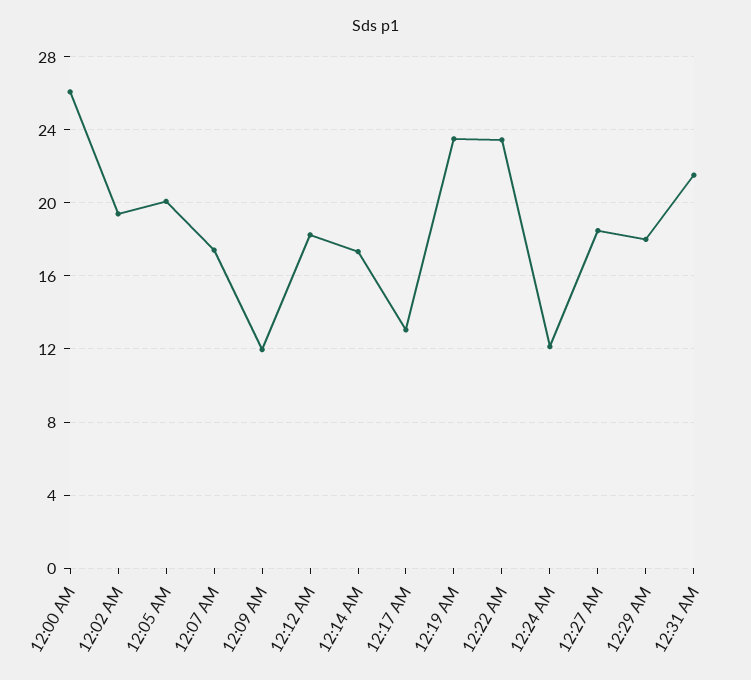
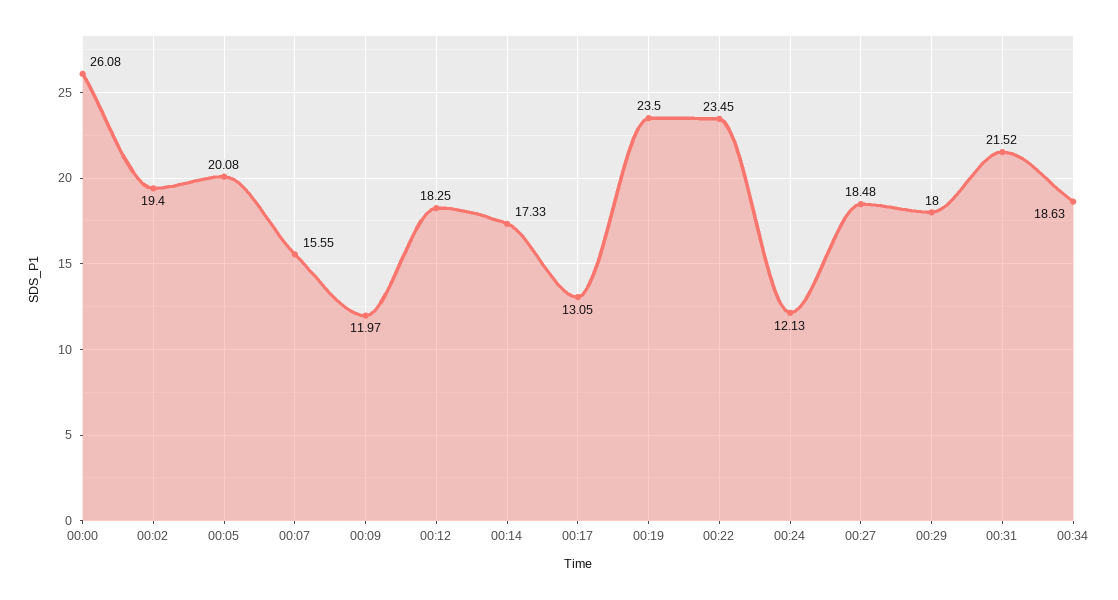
12:07 AM: 17.5 -> 15.55
00:34: none -> 18.63

